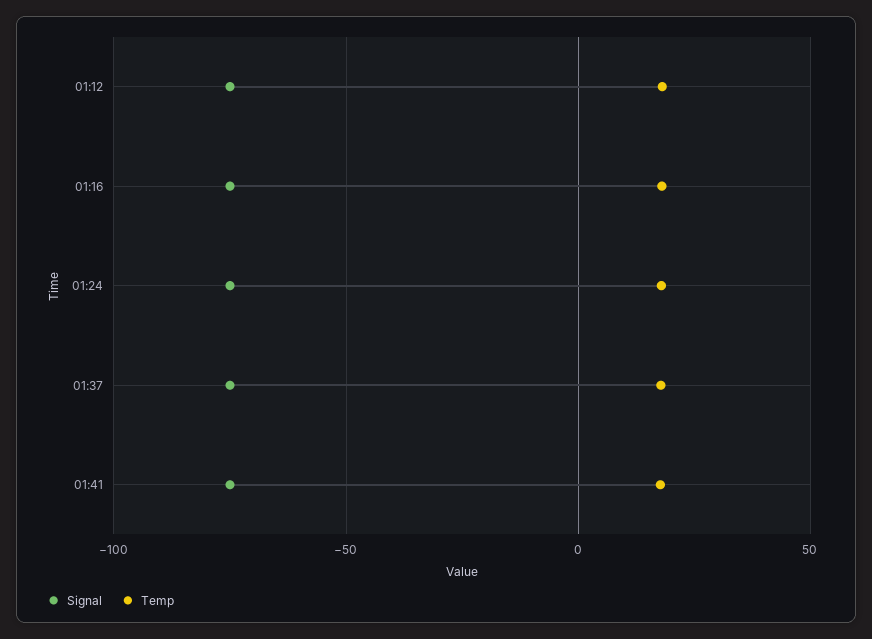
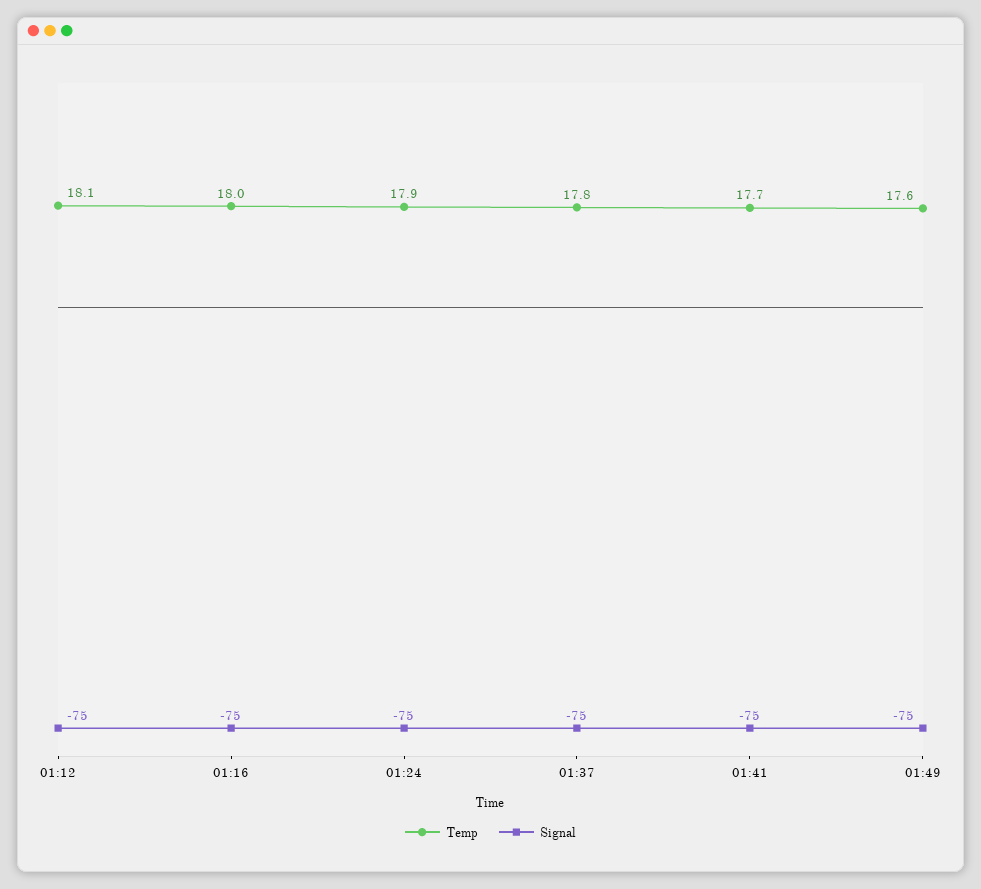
Temp, 01:49: none -> 17.6
Signal, 01:49: none -> -75

